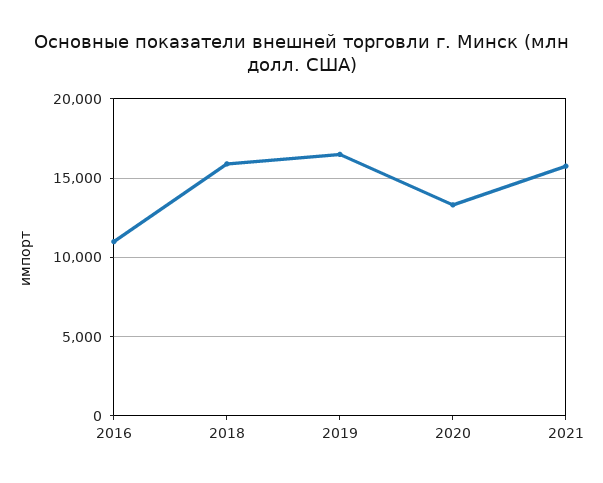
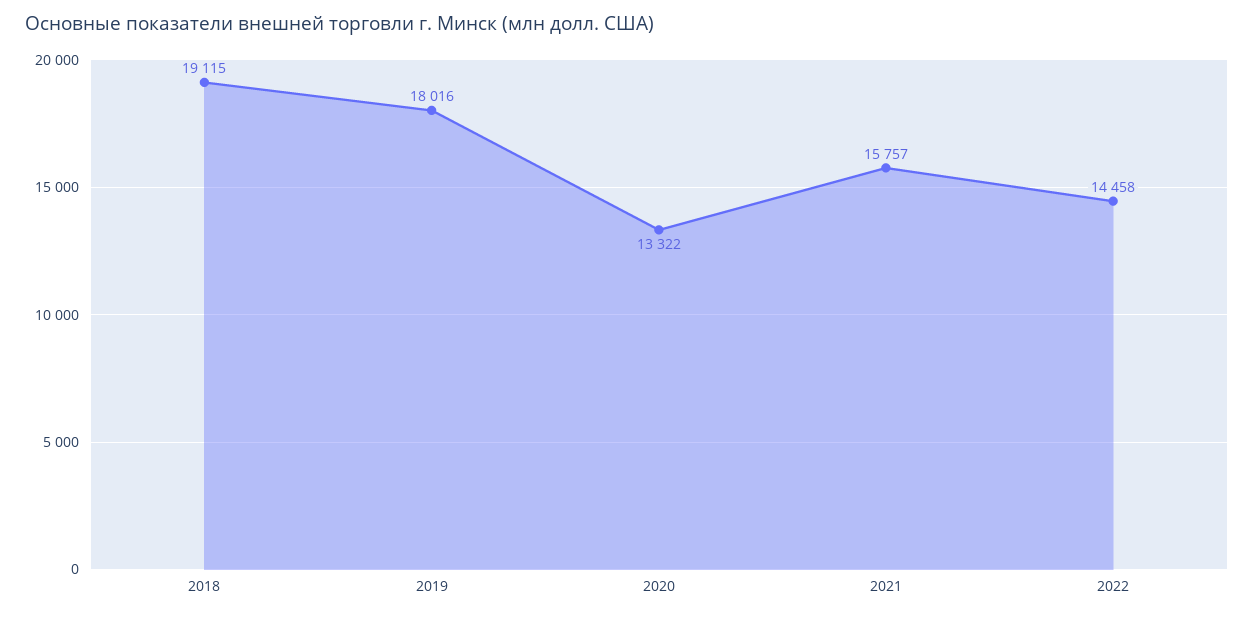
2016: 11000 -> none
2018: 16000 -> 19115
2019: 16500 -> 18016
2022: none -> 14458

